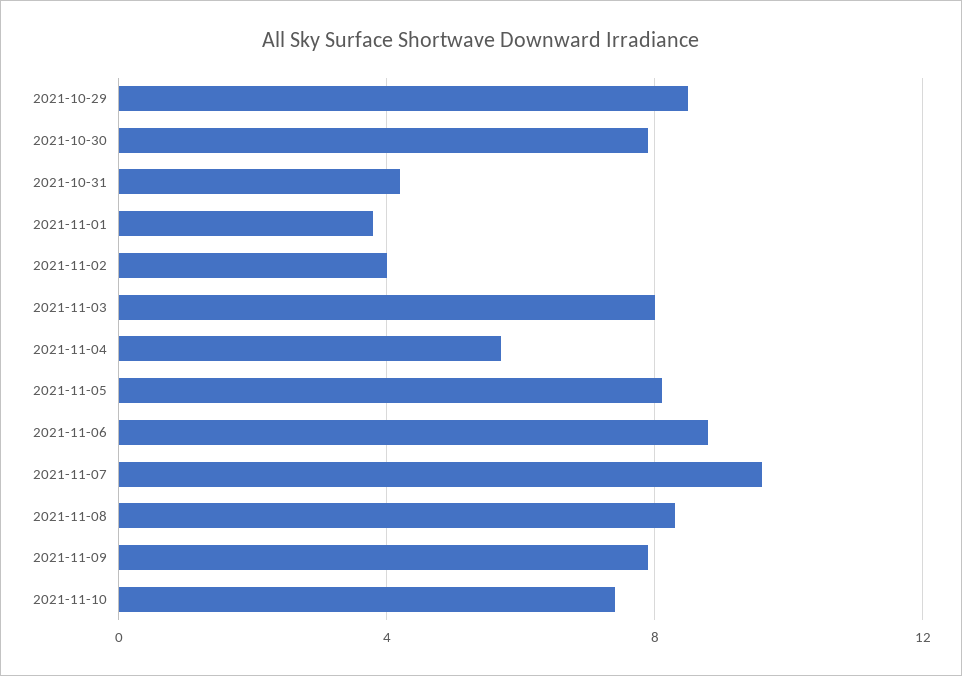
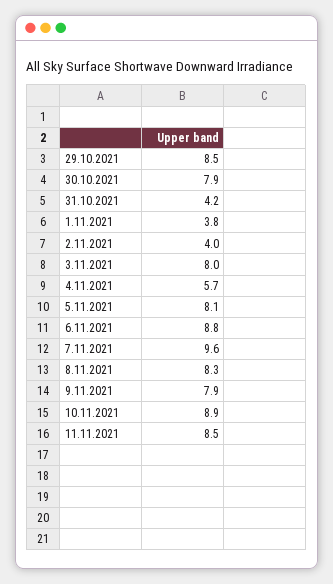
2021-11-10: 7.5 -> 8.9
11.11.2021: none -> 8.5

